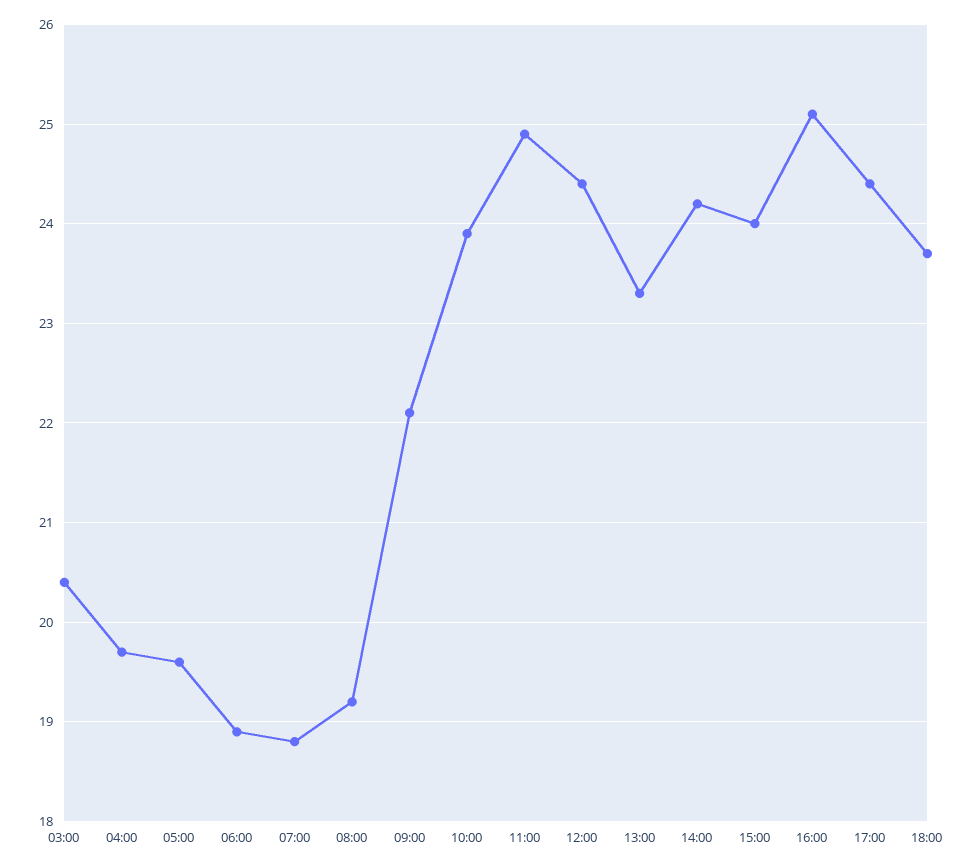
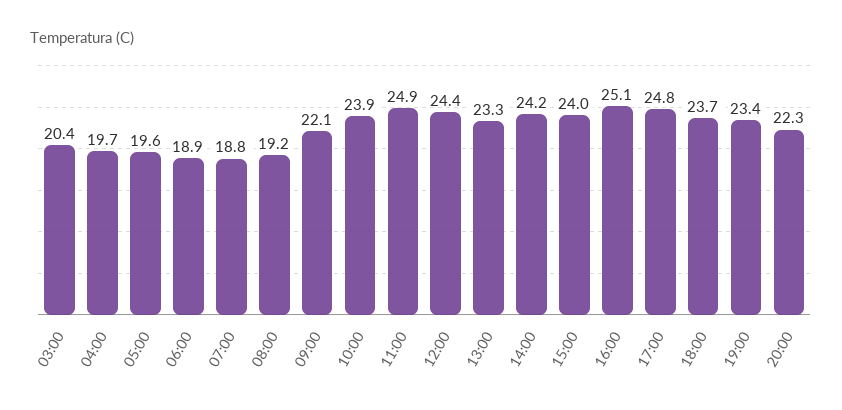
17:00: 24.4 -> 24.8
19:00: none -> 23.4
20:00: none -> 22.3

